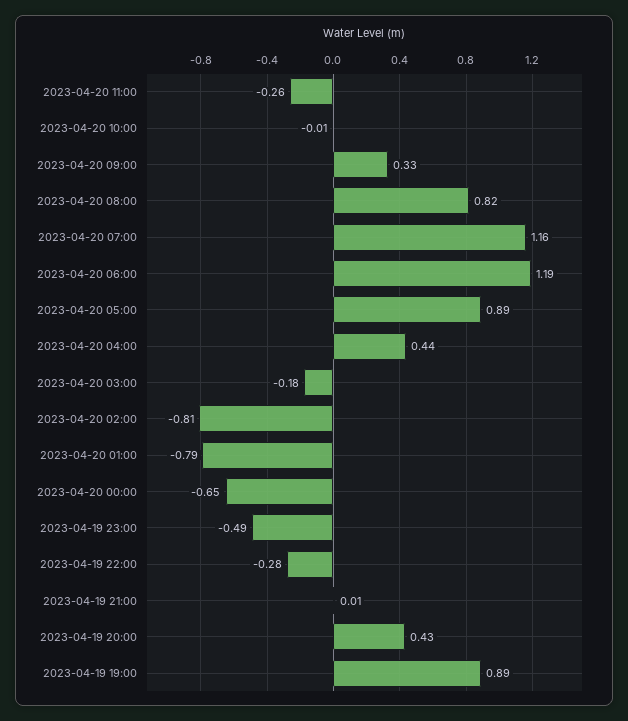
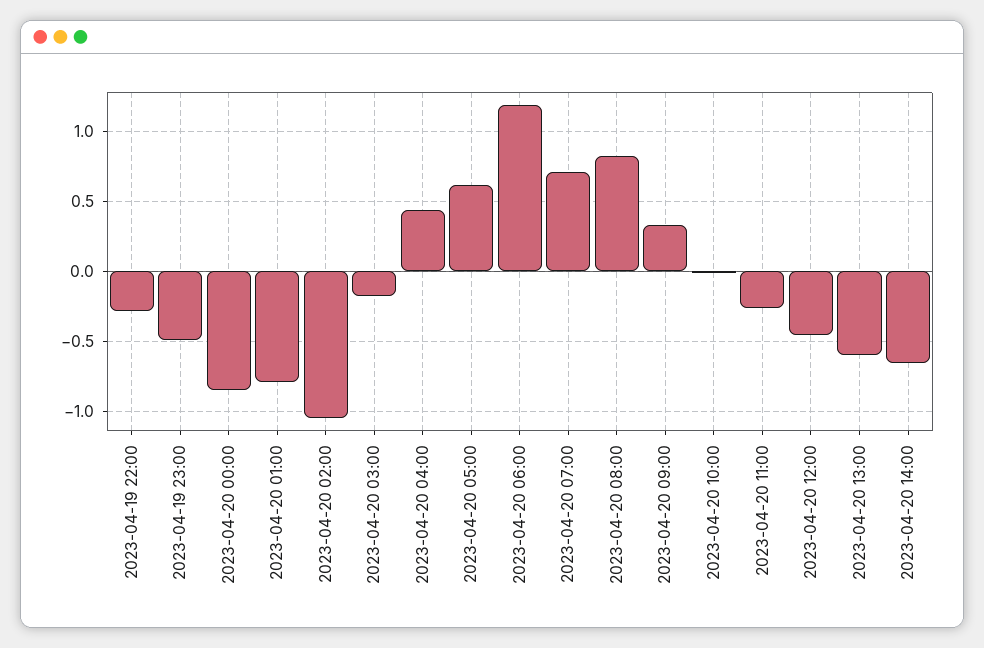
2023-04-20 07:00: 1.16 -> 0.7
2023-04-20 05:00: 0.89 -> 0.6
2023-04-20 02:00: -0.81 -> -1.05
2023-04-20 00:00: -0.65 -> -0.85
2023-04-19 21:00: 0.01 -> none
2023-04-19 20:00: 0.43 -> none
2023-04-19 19:00: 0.89 -> none
2023-04-20 12:00: none -> -0.45
2023-04-20 13:00: none -> -0.6
2023-04-20 14:00: none -> -0.65

